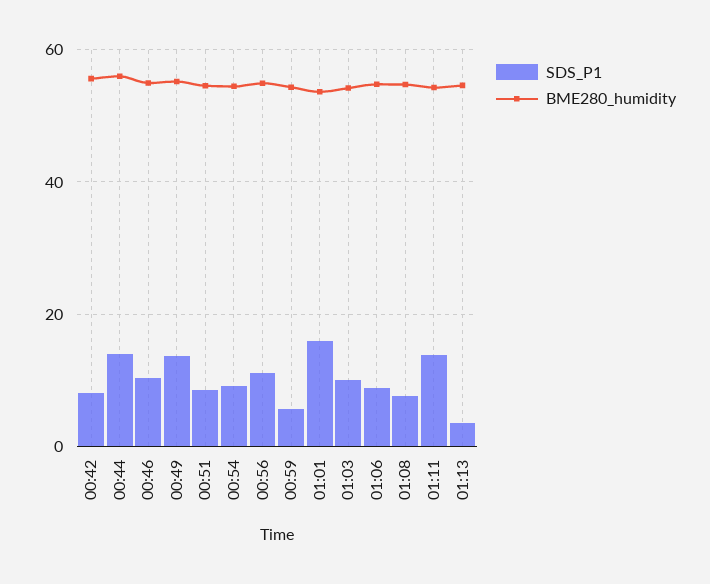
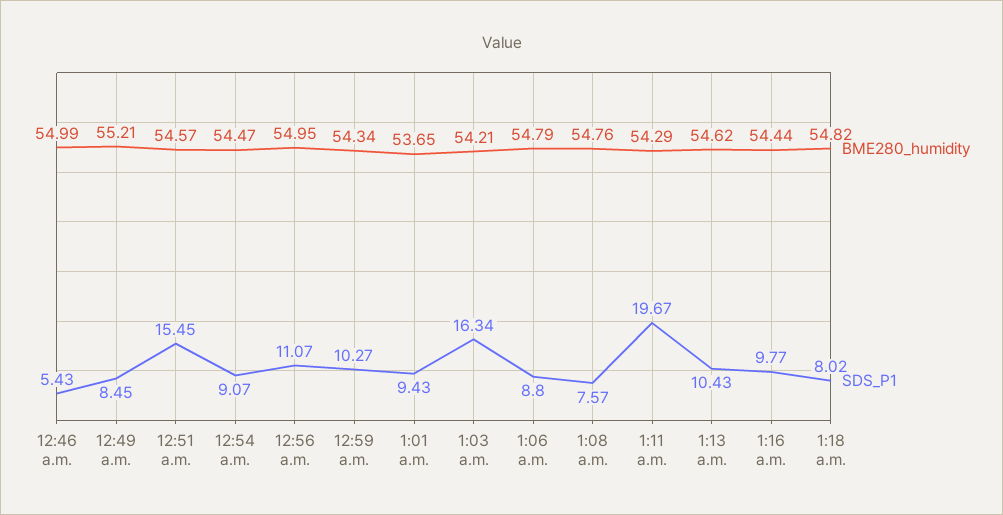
SDS_P1, 00:42: 8 -> none
BME280_humidity, 00:42: 56 -> none
SDS_P1, 00:44: 14 -> none
BME280_humidity, 00:44: 56 -> none
SDS_P1, 00:46: 10 -> 5.43
SDS_P1, 00:49: 14 -> 8.45
SDS_P1, 00:51: 8 -> 15.45
SDS_P1, 00:59: 6 -> 10.27
SDS_P1, 01:01: 16 -> 9.43
SDS_P1, 01:03: 10 -> 16.34
SDS_P1, 01:11: 14 -> 19.67
SDS_P1, 01:13: 4 -> 10.43
BME280_humidity, 1:16 a.m.: none -> 54.44
SDS_P1, 1:16 a.m.: none -> 9.77
BME280_humidity, 1:18 a.m.: none -> 54.82
SDS_P1, 1:18 a.m.: none -> 8.02

